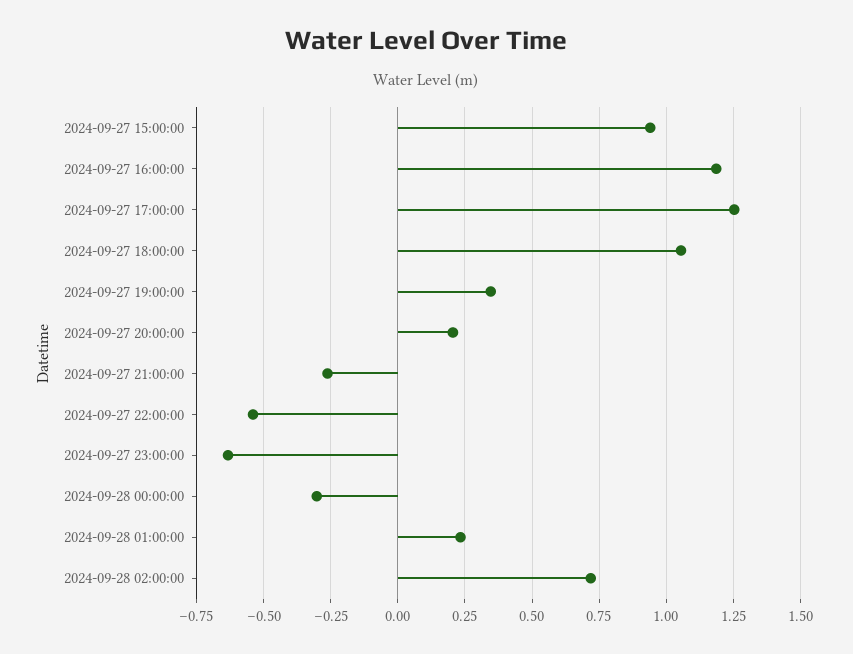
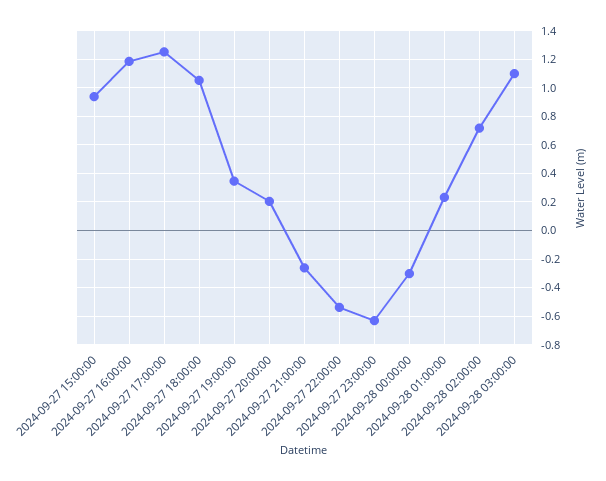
2024-09-28 03:00:00: none -> 1.1

